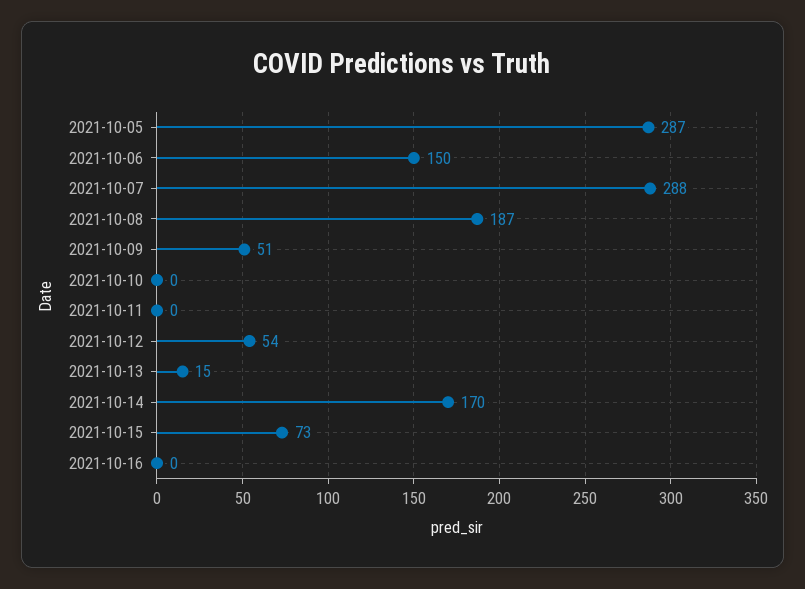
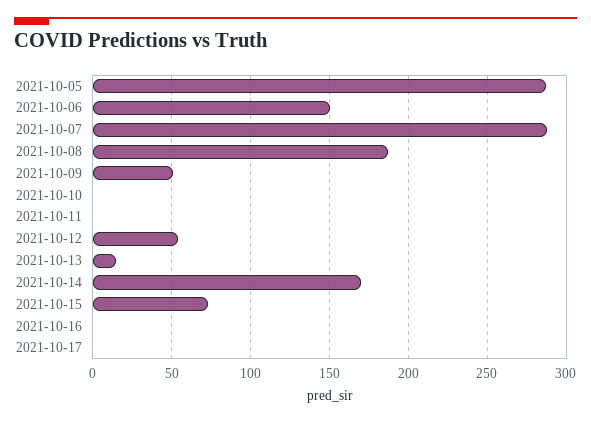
2021-10-17: none -> 0

